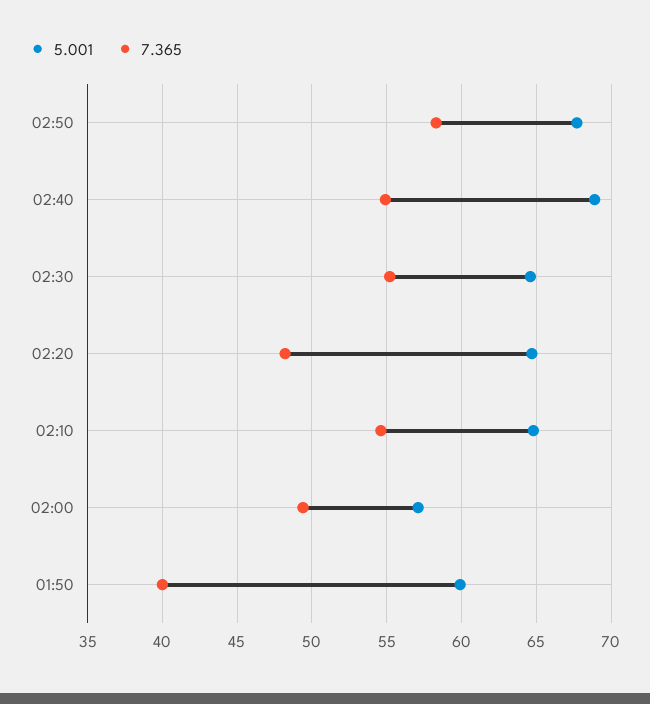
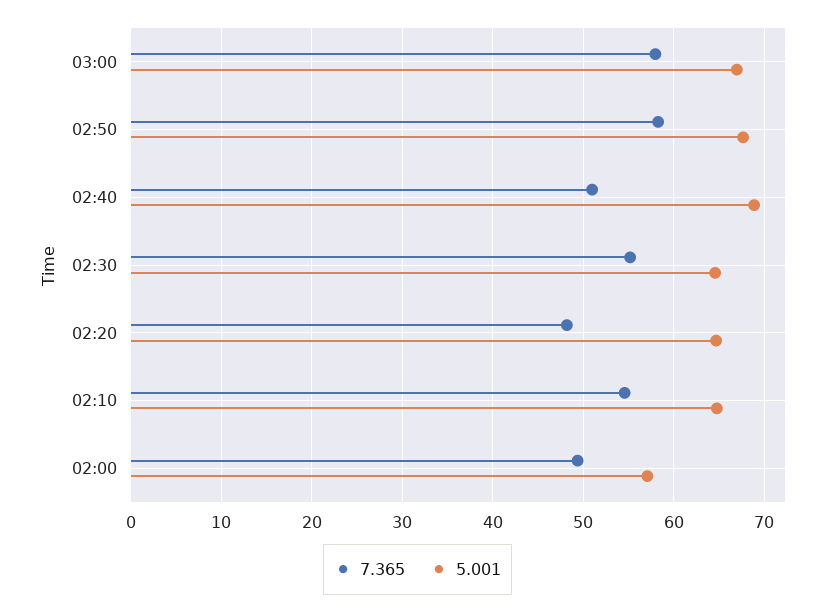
7.365, 02:40: 55 -> 51
5.001, 01:50: 60 -> none
7.365, 01:50: 40 -> none
7.365, 03:00: none -> 58
5.001, 03:00: none -> 67

